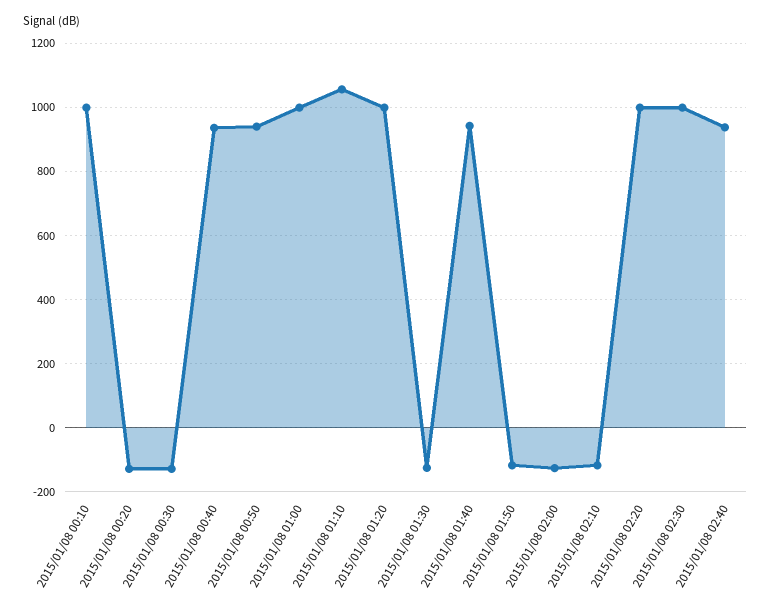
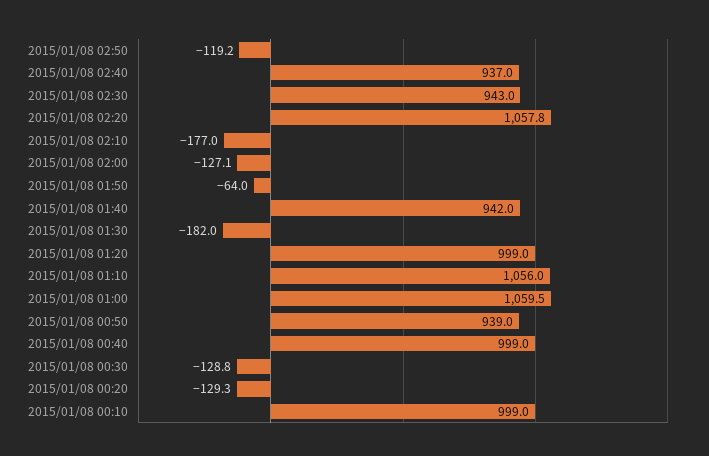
2015/01/08 00:40: 940 -> 999
2015/01/08 01:00: 1000 -> 1059.5
2015/01/08 01:30: -120 -> -182
2015/01/08 01:50: -120 -> -64
2015/01/08 02:10: -120 -> -177
2015/01/08 02:20: 1000 -> 1057.8
2015/01/08 02:30: 1000 -> 943
2015/01/08 02:50: none -> -119.2

